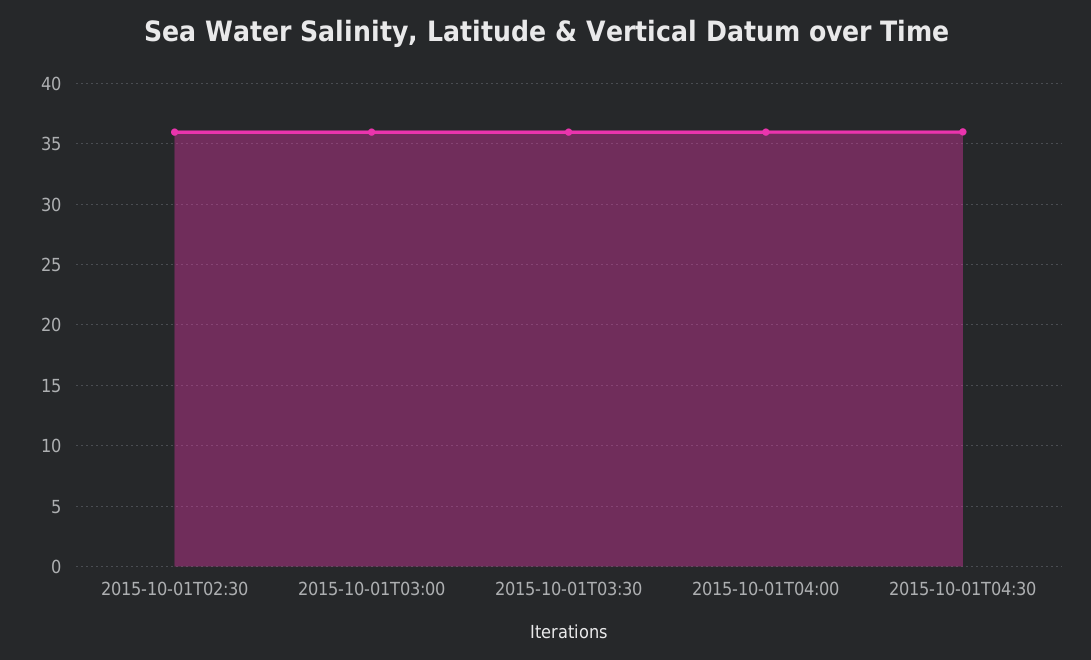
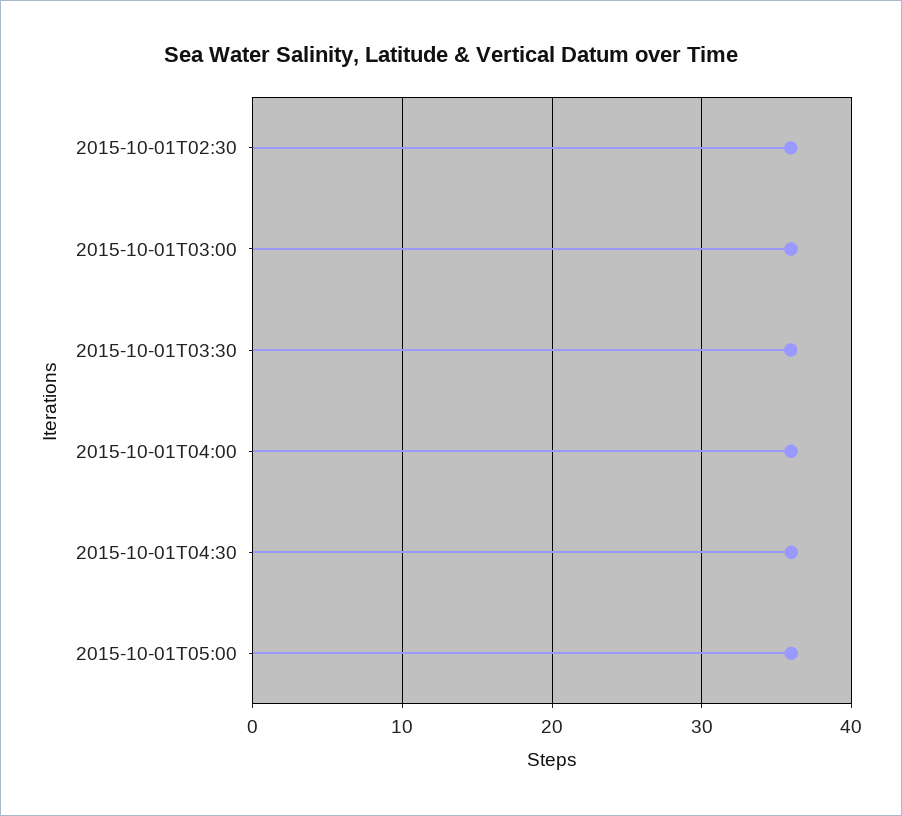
2015-10-01T05:00: none -> 36

